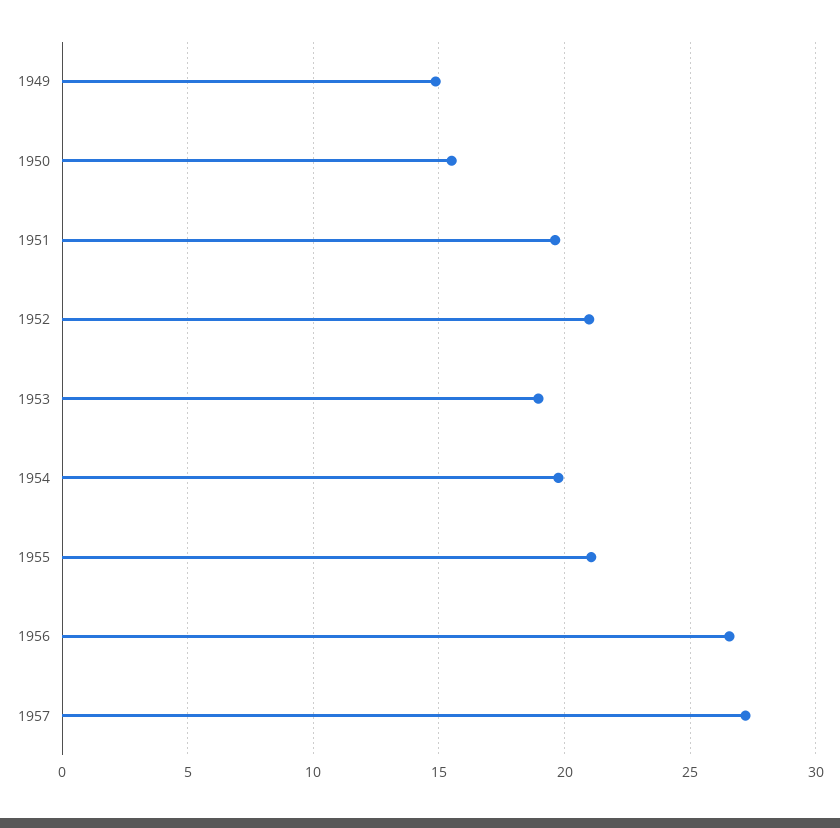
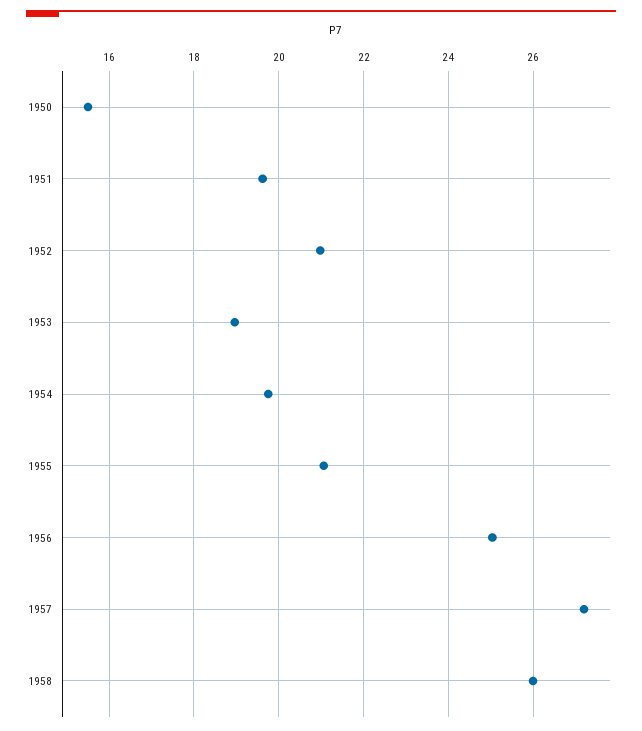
1949: 15 -> none
1956: 26.5 -> 25
1958: none -> 26

